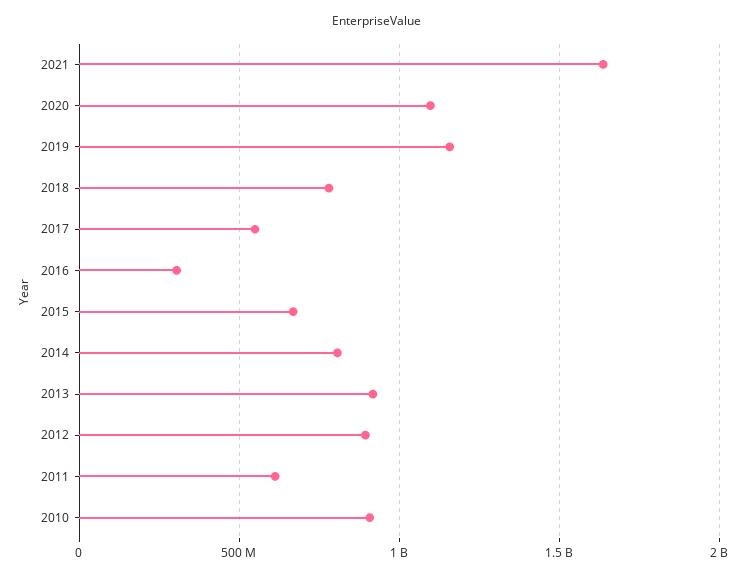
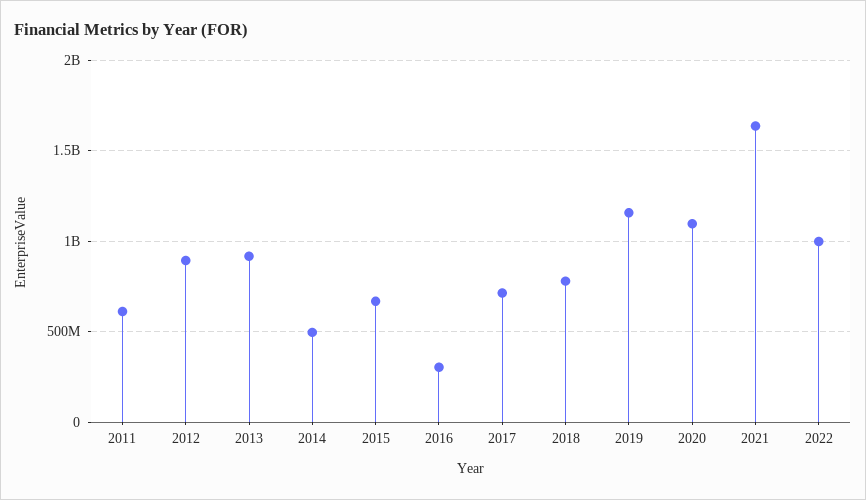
2017: 550000000 -> 700000000
2014: 800000000 -> 500000000
2010: 900000000 -> none
2022: none -> 1000000000

